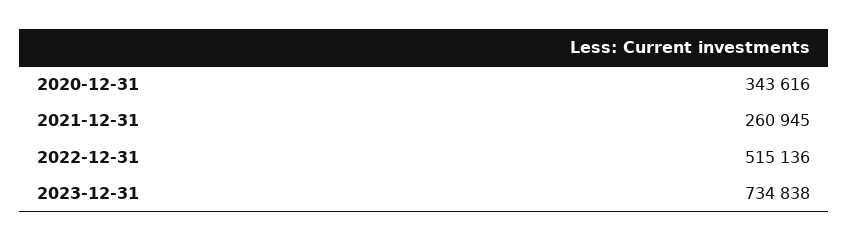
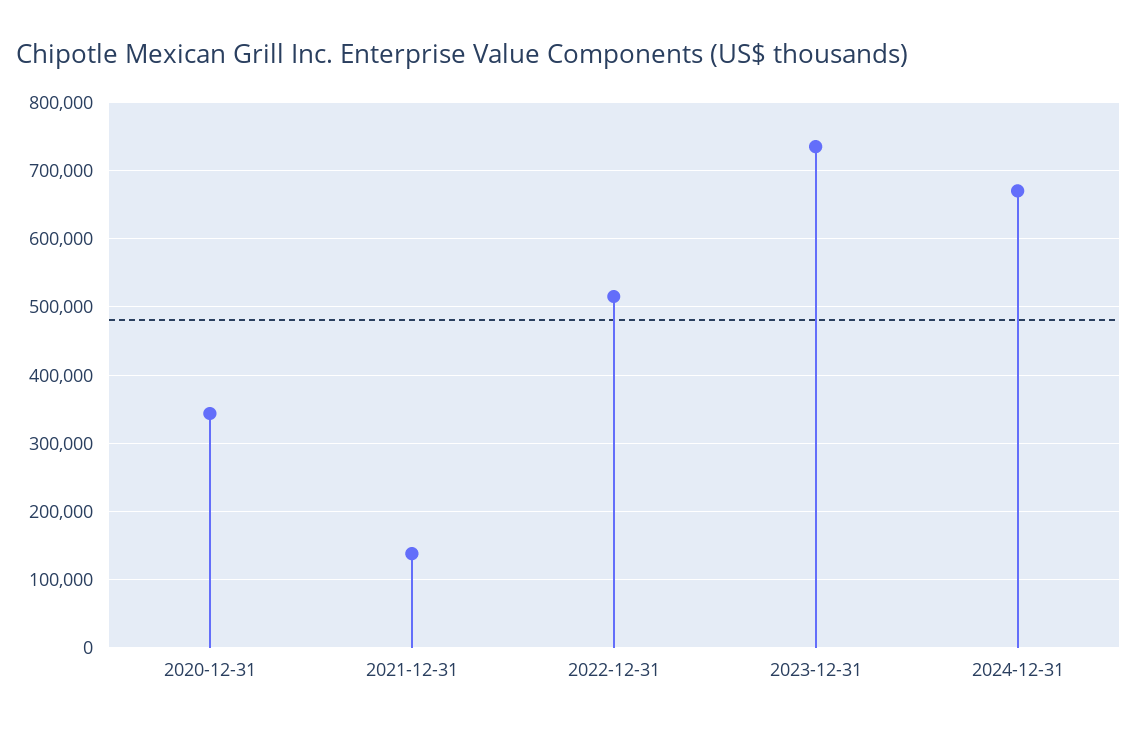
2021-12-31: 260945 -> 140000
2024-12-31: none -> 670000

